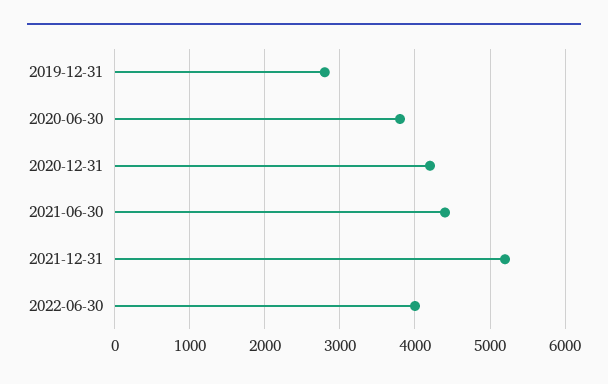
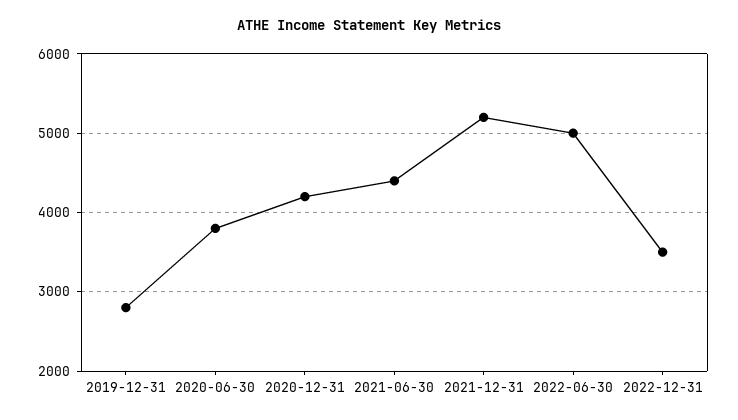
2022-06-30: 4000 -> 5000
2022-12-31: none -> 3500

